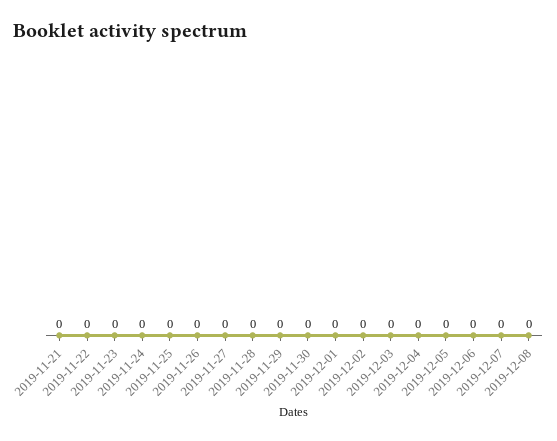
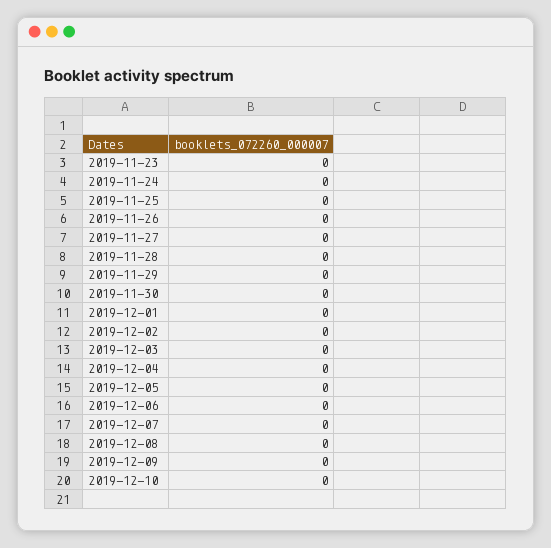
2019-11-21: 0 -> none
2019-11-22: 0 -> none
2019-12-09: none -> 0
2019-12-10: none -> 0

